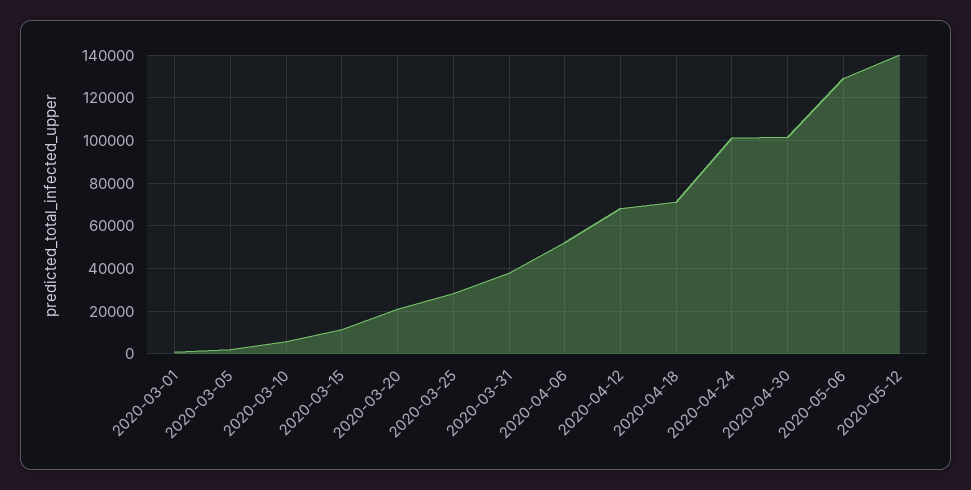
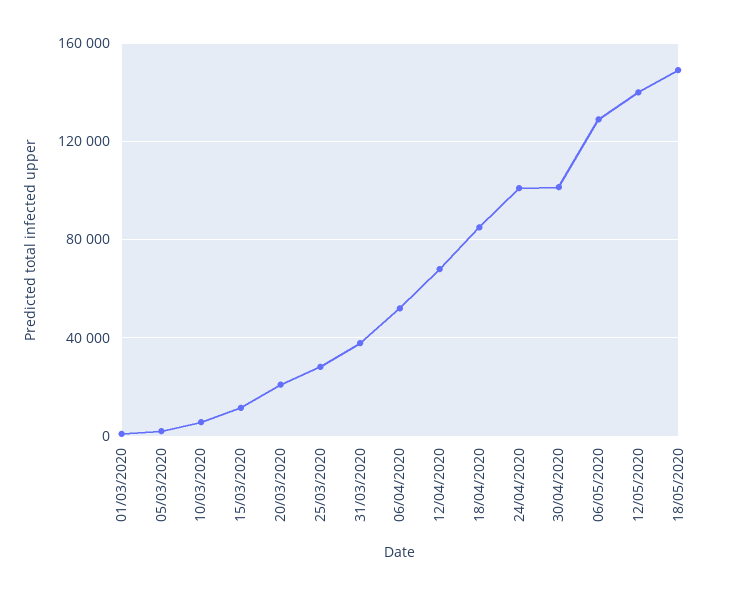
2020-04-18: 70000 -> 85000
18/05/2020: none -> 150000

